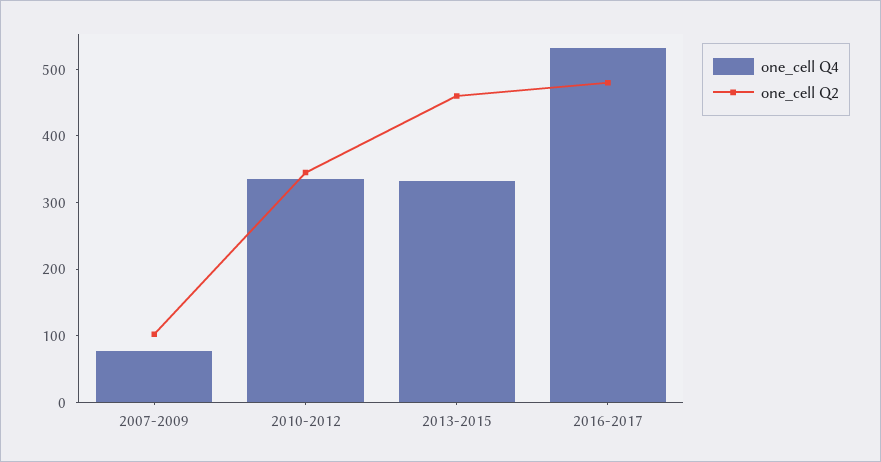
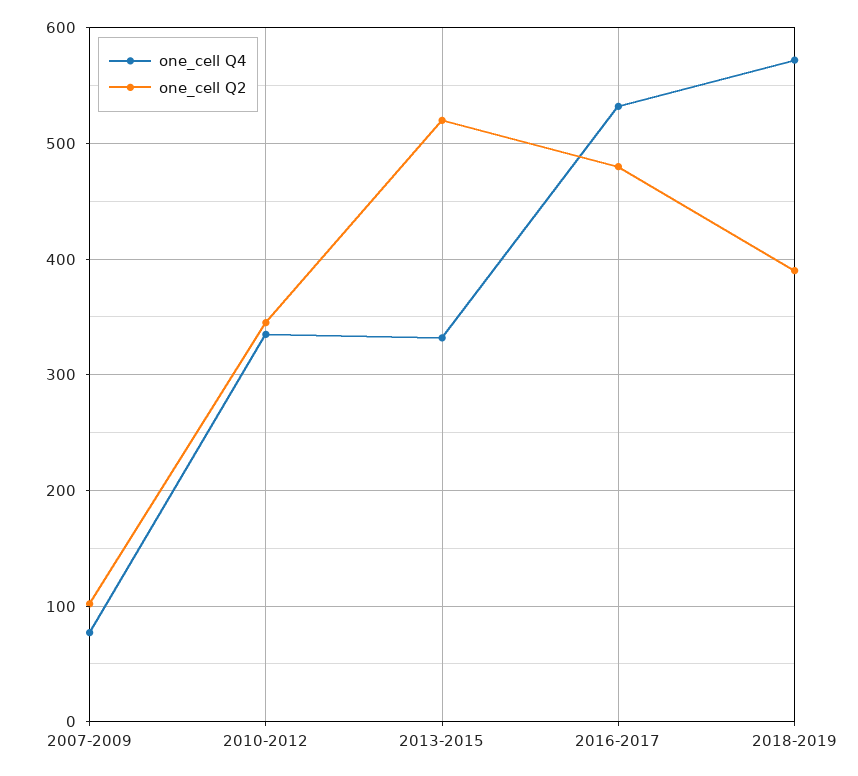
one_cell Q2, 2013-2015: 460 -> 520
one_cell Q4, 2018-2019: none -> 570
one_cell Q2, 2018-2019: none -> 390

